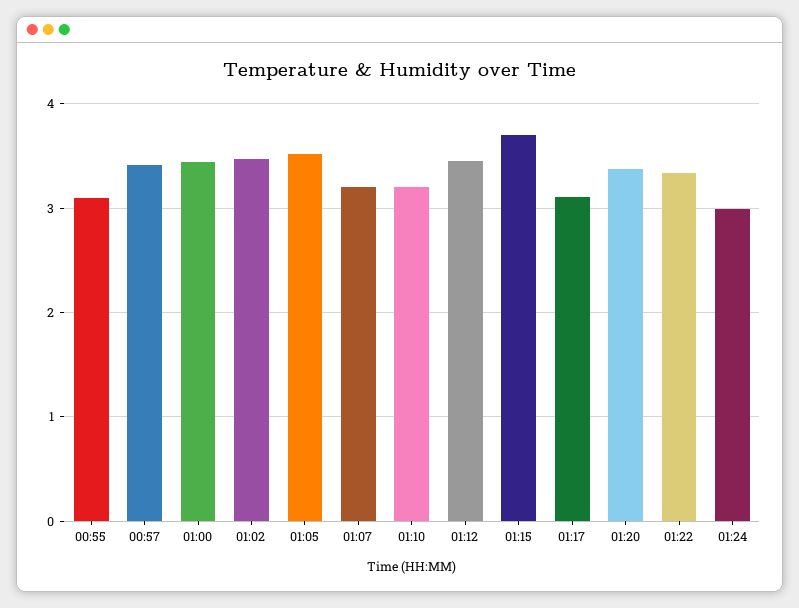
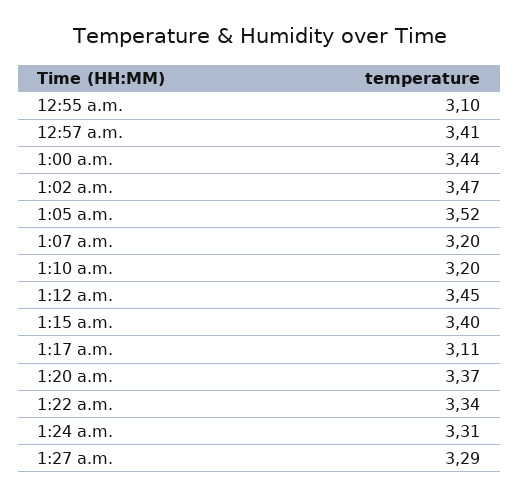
01:15: 3.7 -> 3.4
01:24: 3 -> 3.31
1:27 a.m.: none -> 3.29

